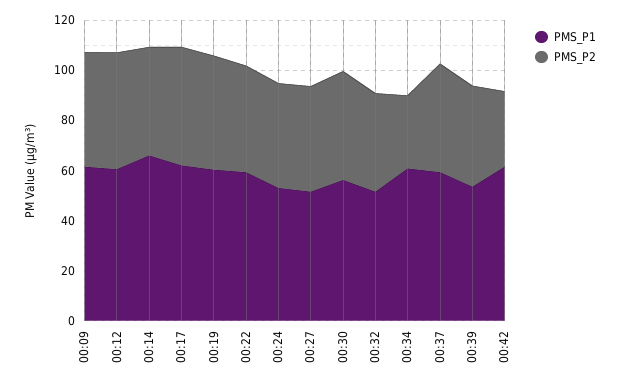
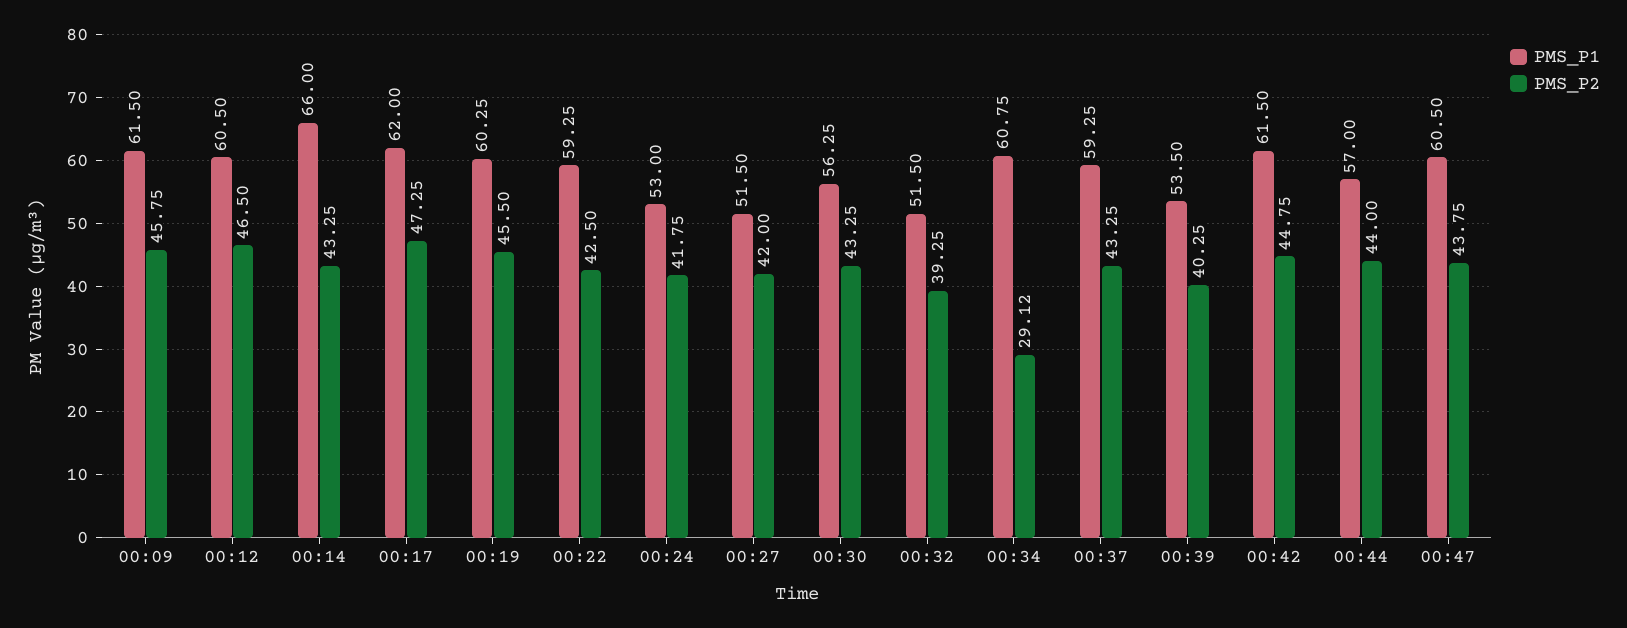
PMS_P2, 00:42: 30 -> 44.75
PMS_P1, 00:44: none -> 57
PMS_P2, 00:44: none -> 44
PMS_P1, 00:47: none -> 60.5
PMS_P2, 00:47: none -> 43.75

